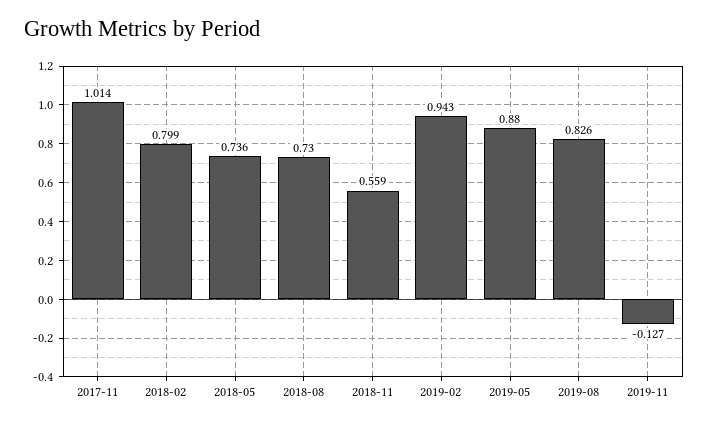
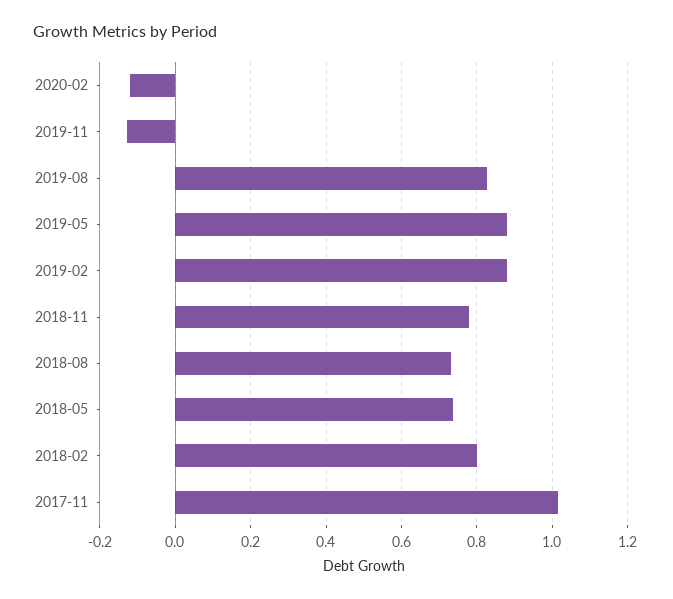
2018-11: 0.559 -> 0.78
2019-02: 0.943 -> 0.88
2020-02: none -> -0.12

